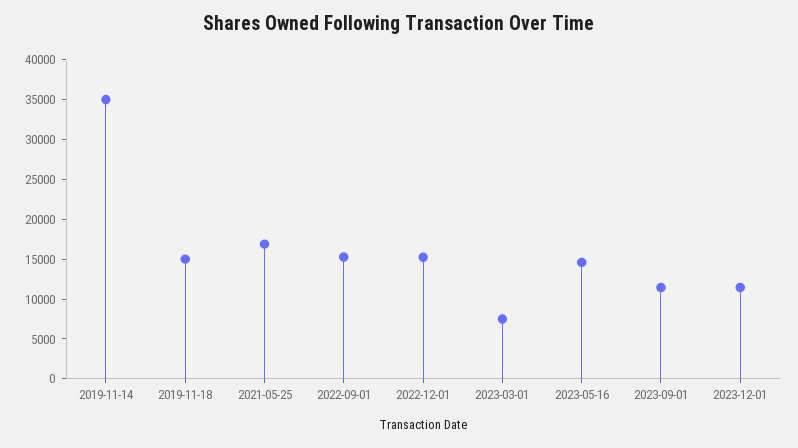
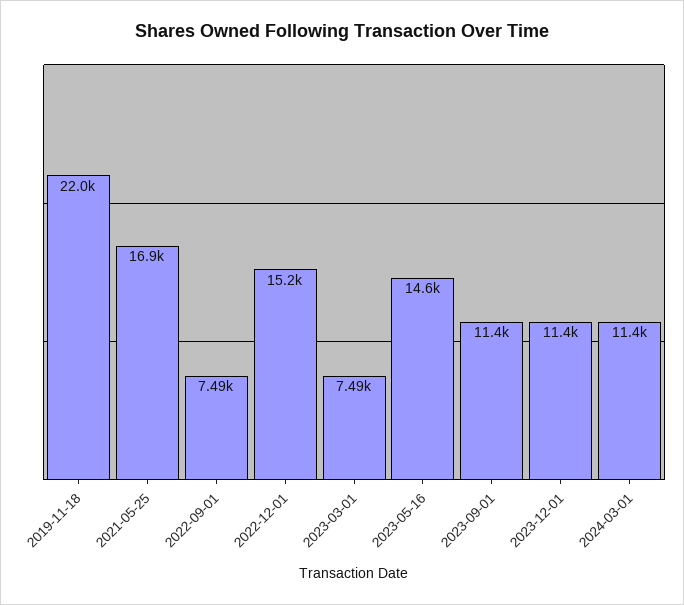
2019-11-14: 35000 -> none
2019-11-18: 15000 -> 22000
2022-09-01: 15000 -> 7490
2024-03-01: none -> 11400

